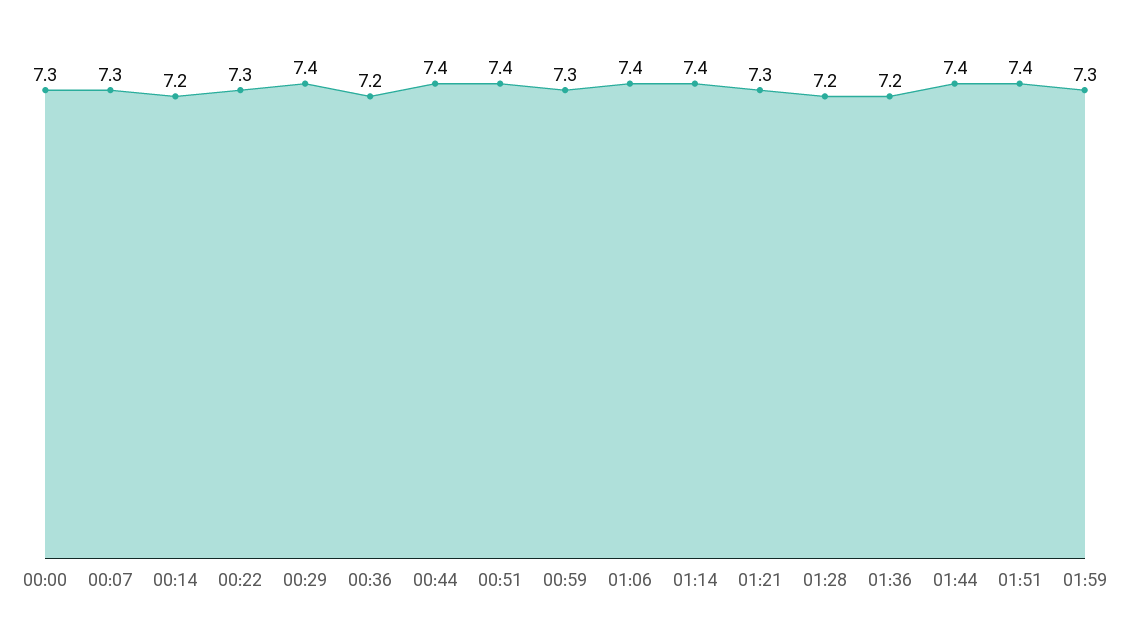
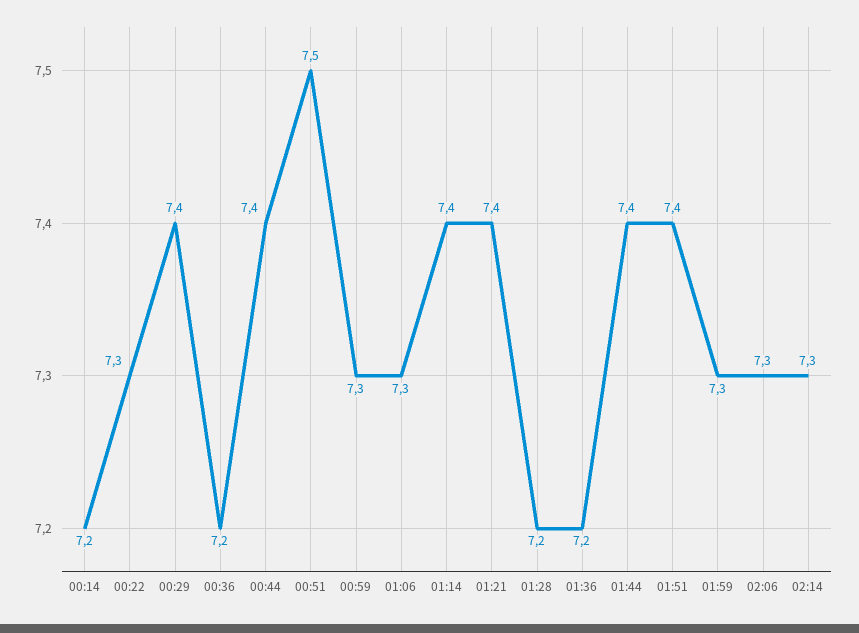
00:00: 7.3 -> none
00:07: 7.3 -> none
00:51: 7.4 -> 7.5
01:06: 7.4 -> 7.3
01:21: 7.3 -> 7.4
02:06: none -> 7.3
02:14: none -> 7.3

